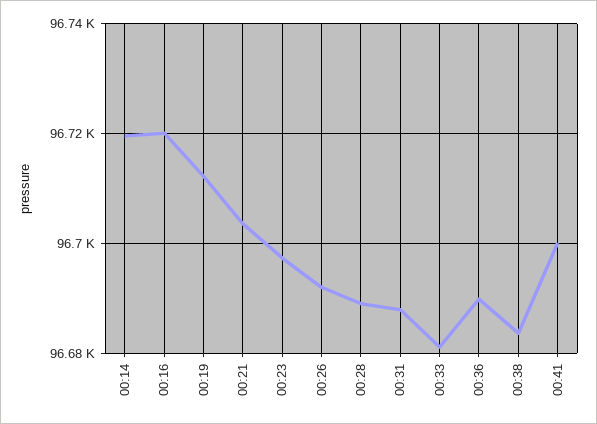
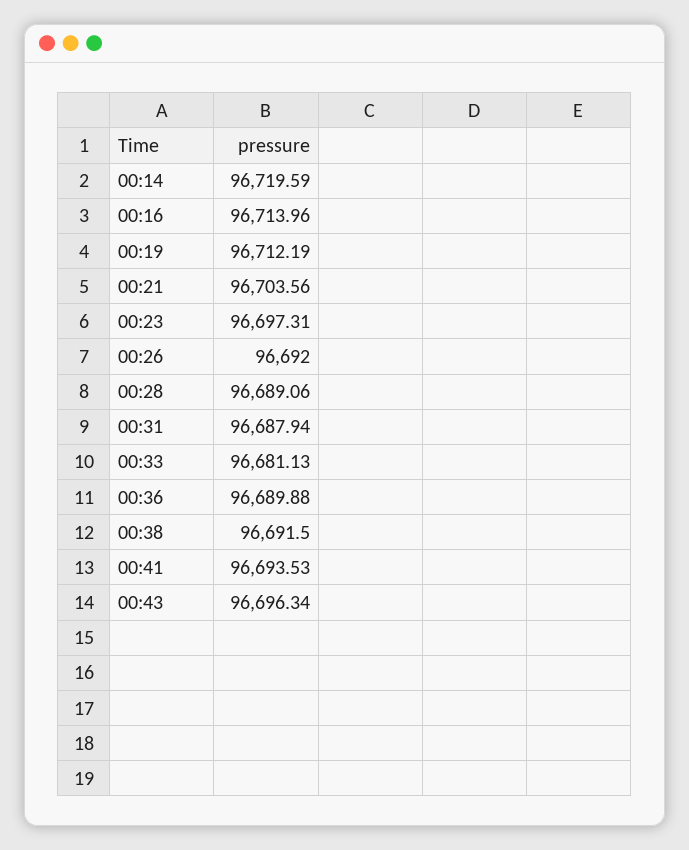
00:16: 96720 -> 96713.96
00:38: 96684 -> 96691.5
00:41: 96700 -> 96693.53
00:43: none -> 96696.34

